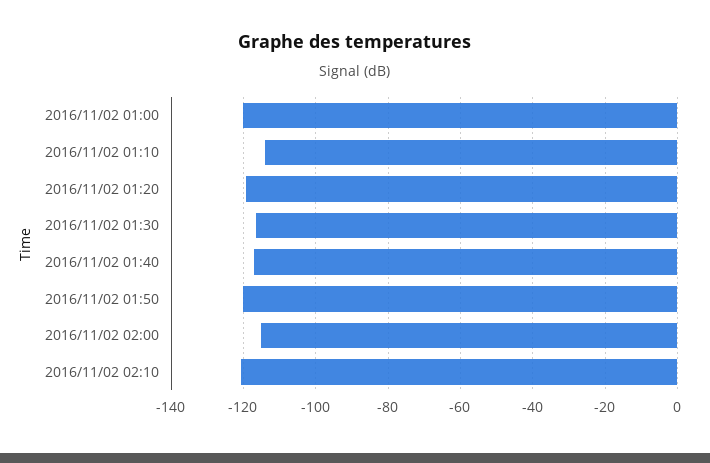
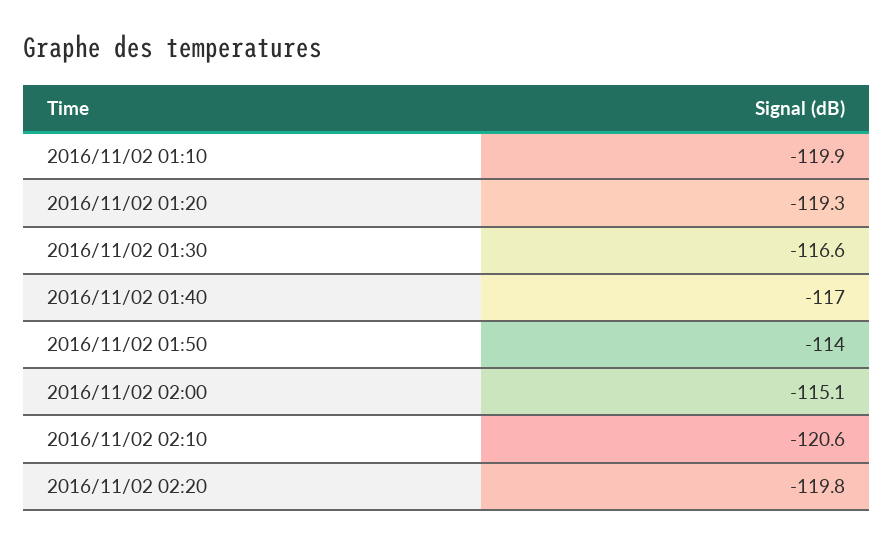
2016/11/02 01:00: -120 -> none
2016/11/02 01:10: -114 -> -119.9
2016/11/02 01:50: -120 -> -114
2016/11/02 02:20: none -> -119.8

